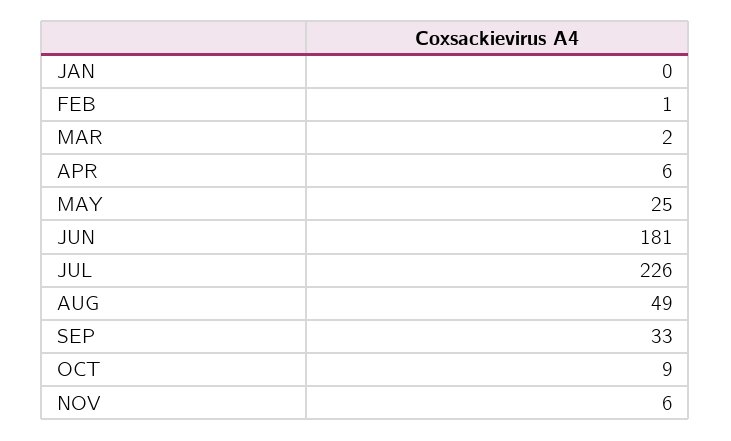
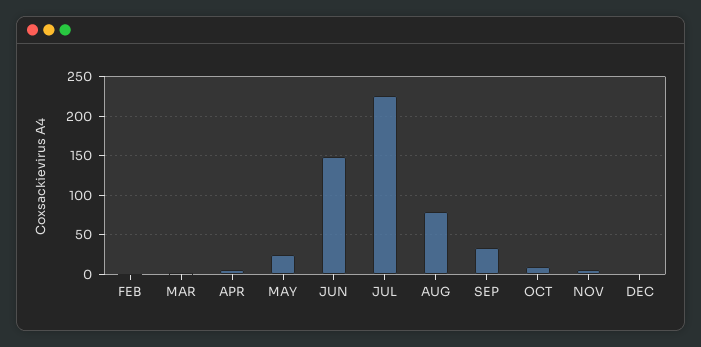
JAN: 0 -> none
JUN: 181 -> 150
AUG: 49 -> 80
DEC: none -> 0

